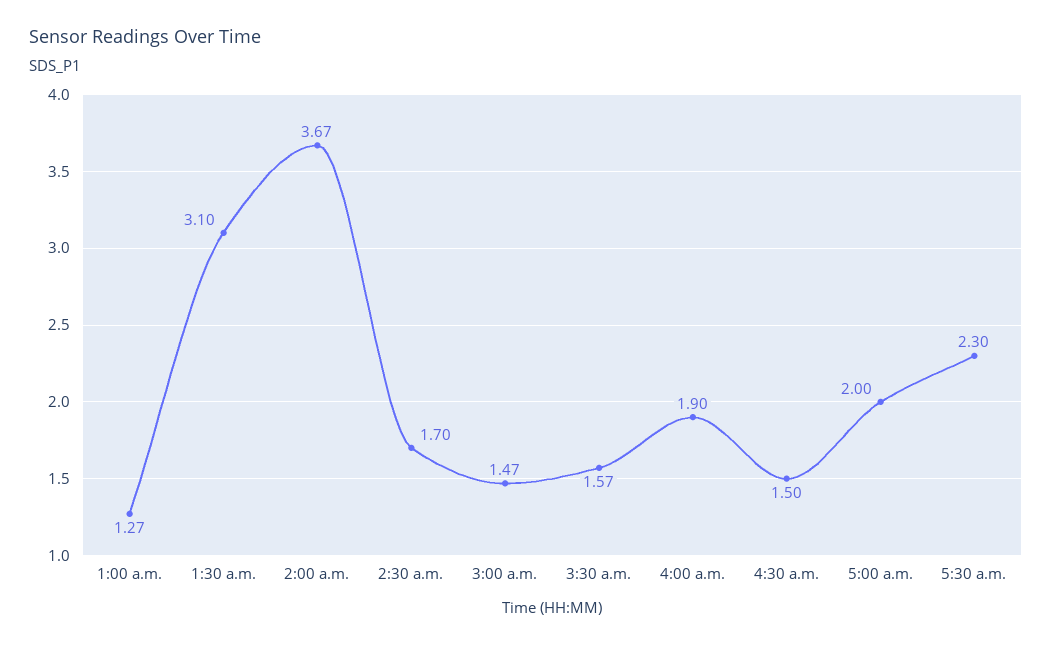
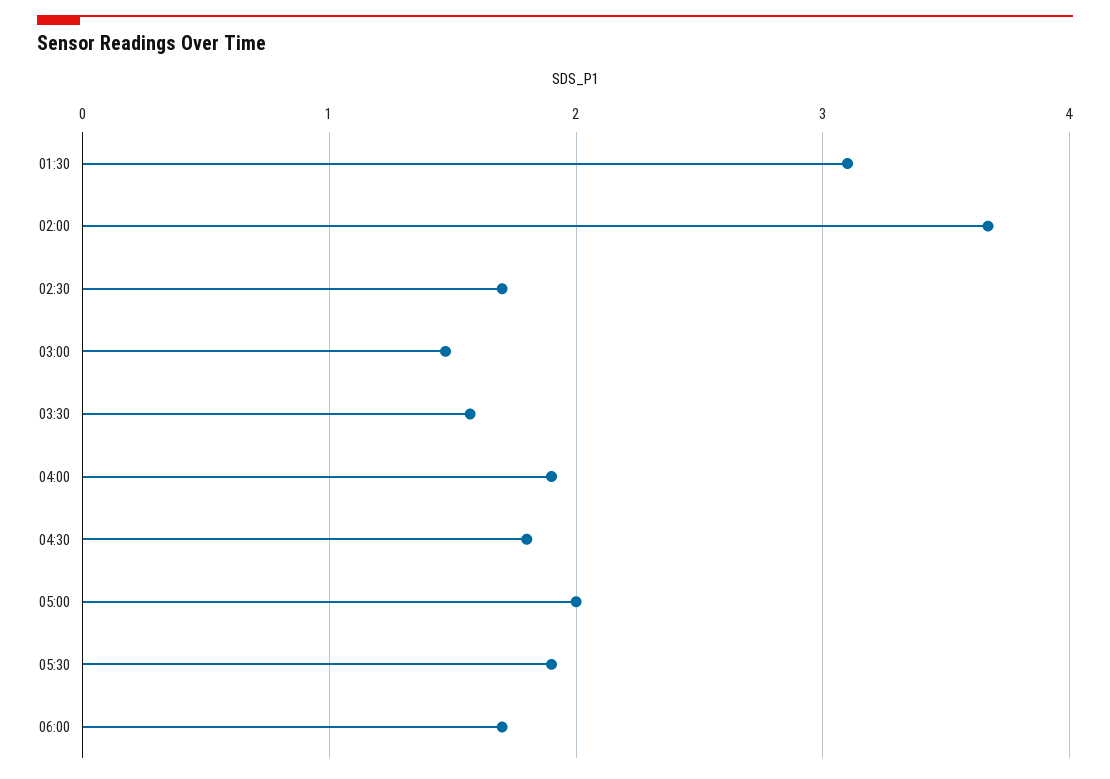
1:00 a.m.: 1.27 -> none
4:30 a.m.: 1.5 -> 1.8
5:30 a.m.: 2.3 -> 1.9
06:00: none -> 1.7

